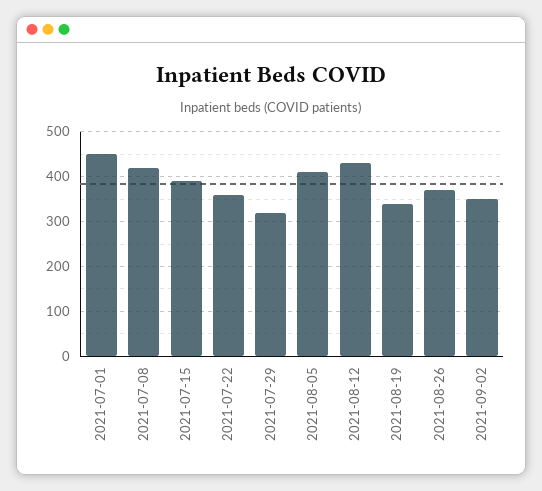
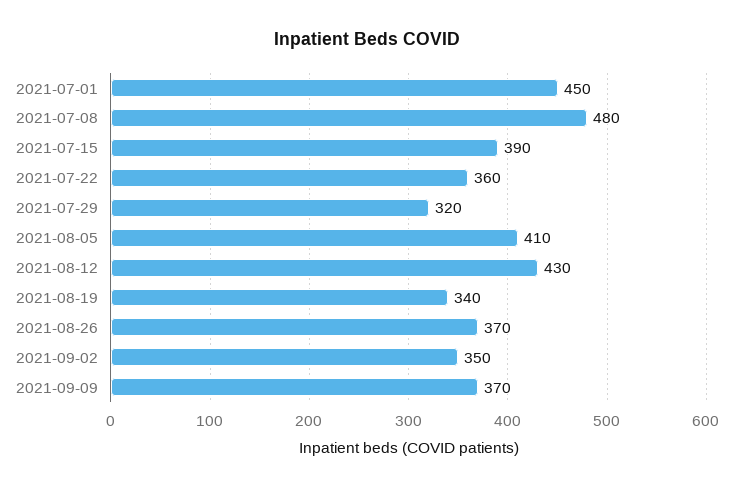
2021-07-08: 420 -> 480
2021-09-09: none -> 370

